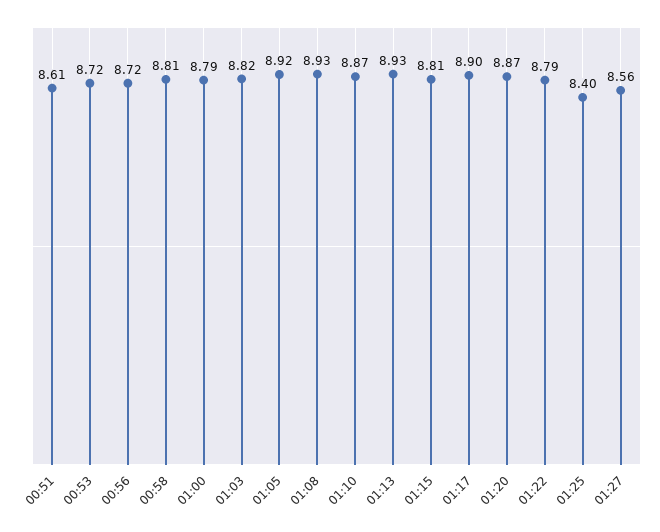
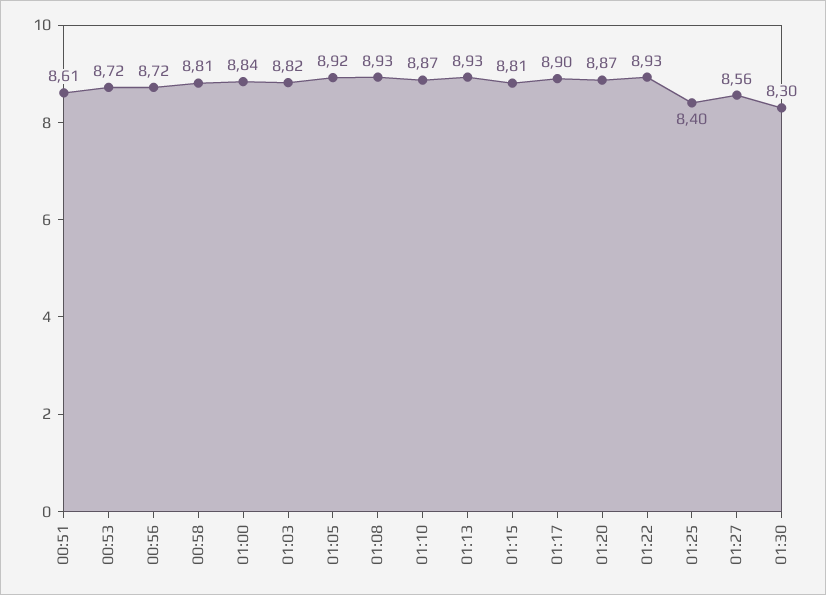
01:00: 8.79 -> 8.84
01:22: 8.79 -> 8.93
01:30: none -> 8.3

